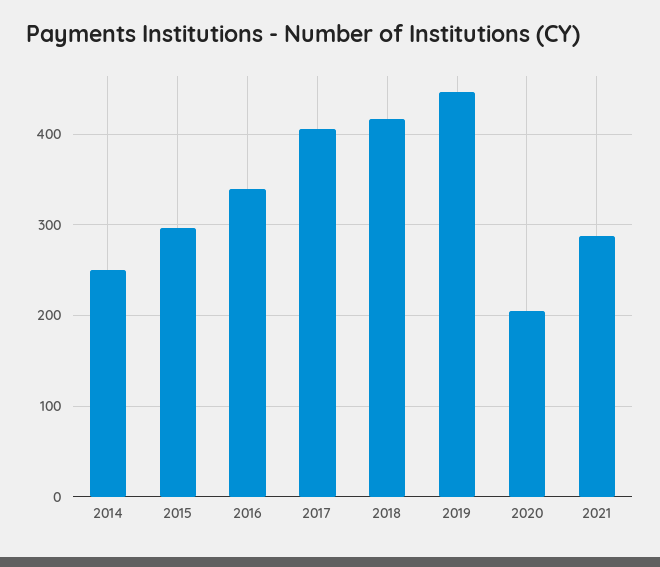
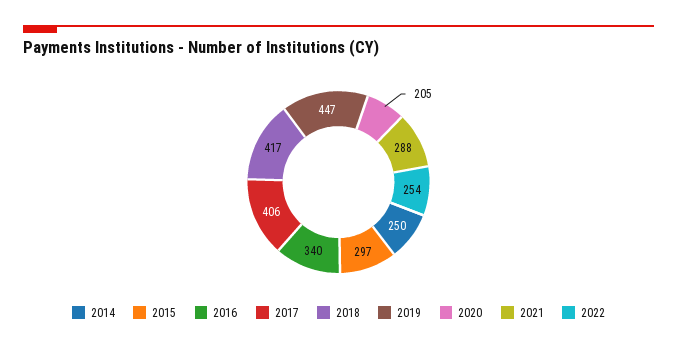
2022: none -> 254

